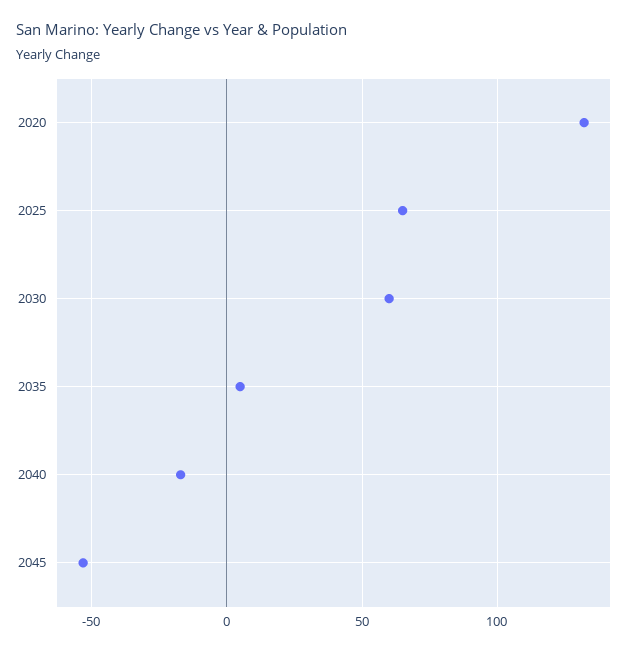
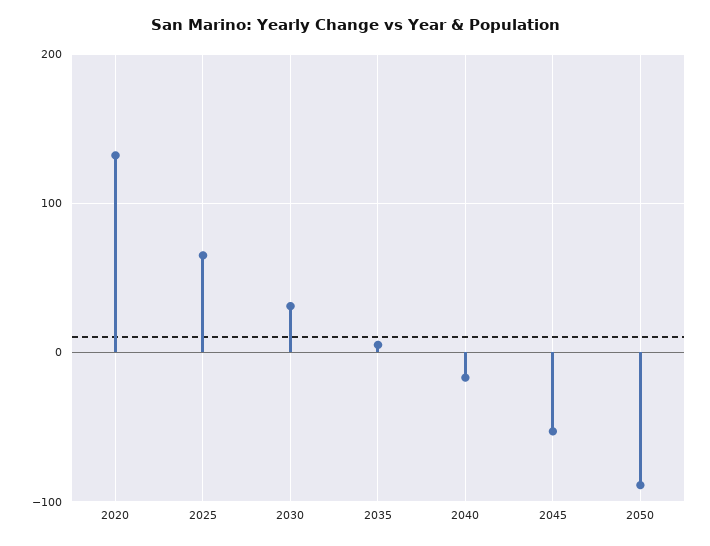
2030: 60 -> 30
2050: none -> -90

